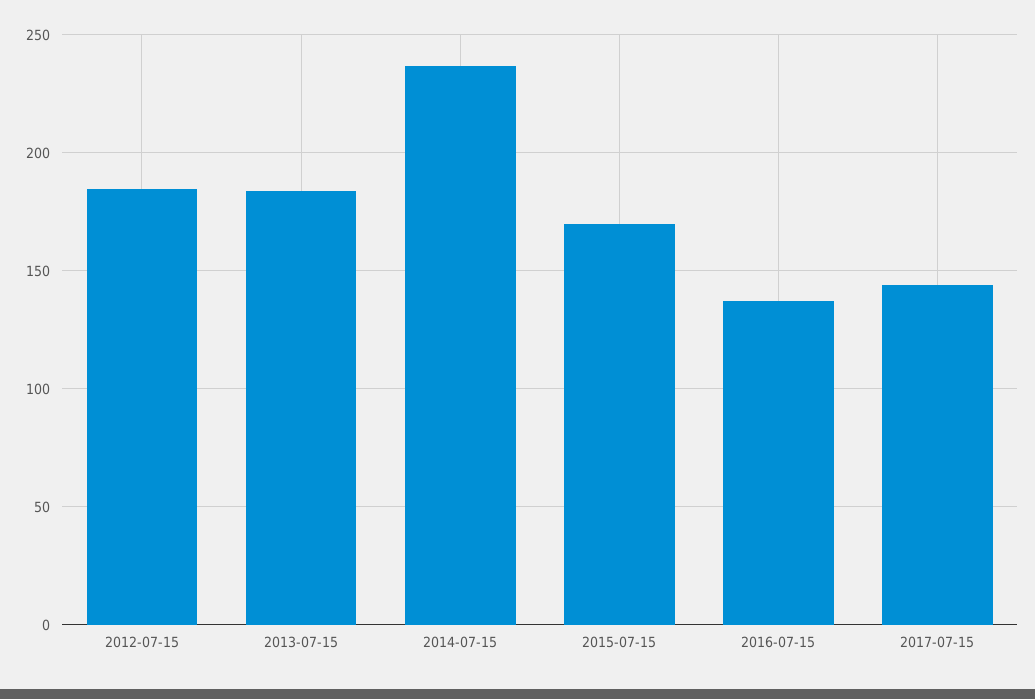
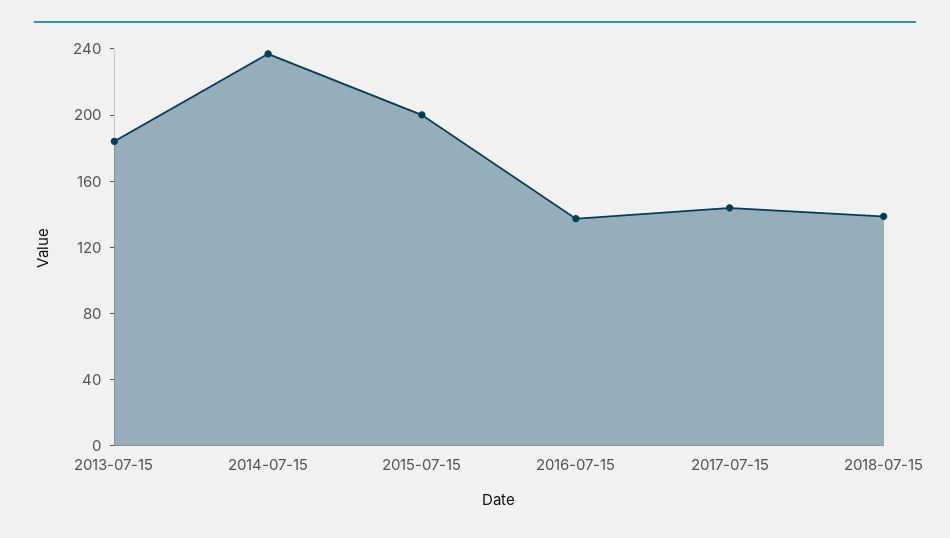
2012-07-15: 185 -> none
2015-07-15: 170 -> 200
2018-07-15: none -> 140

